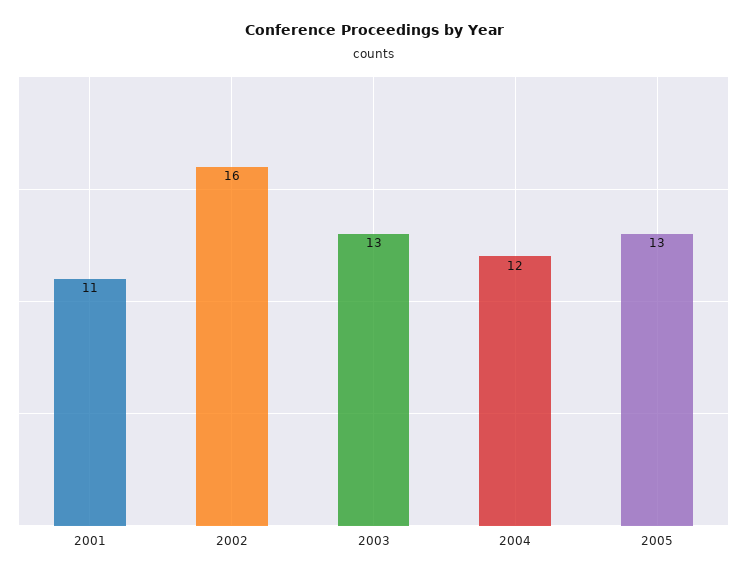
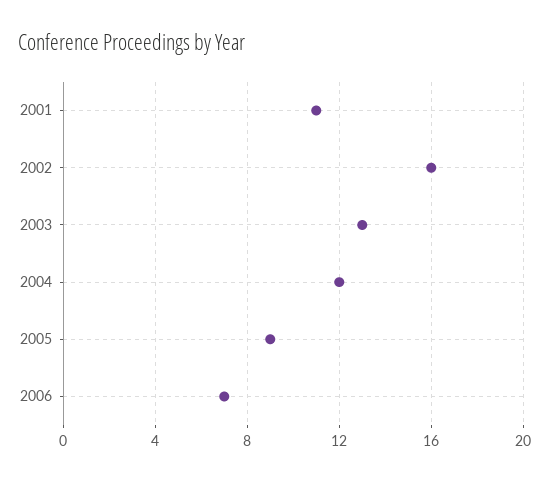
2005: 13 -> 9
2006: none -> 7

